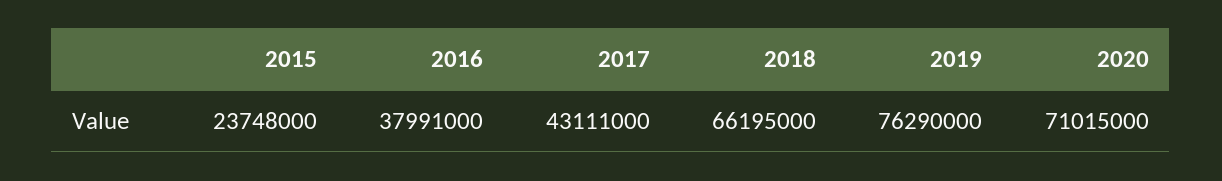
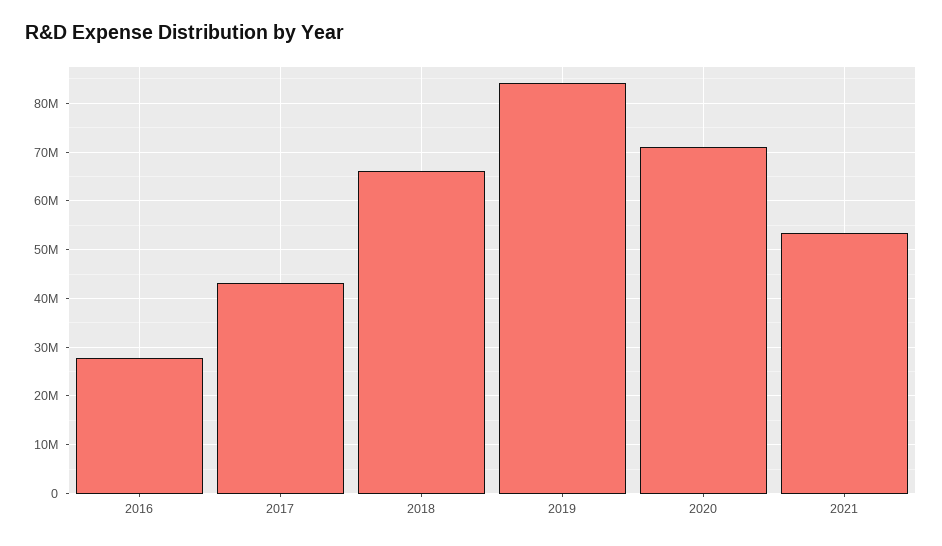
2015: 23748000 -> none
2016: 37991000 -> 28000000
2019: 76290000 -> 84000000
2021: none -> 54000000

